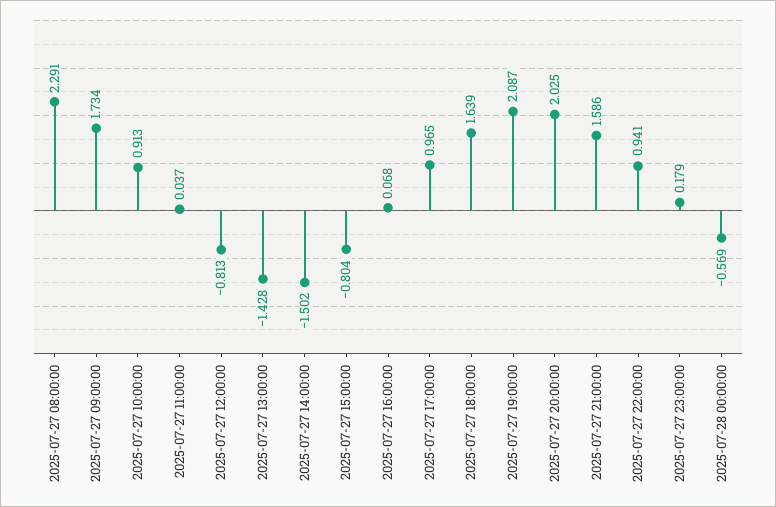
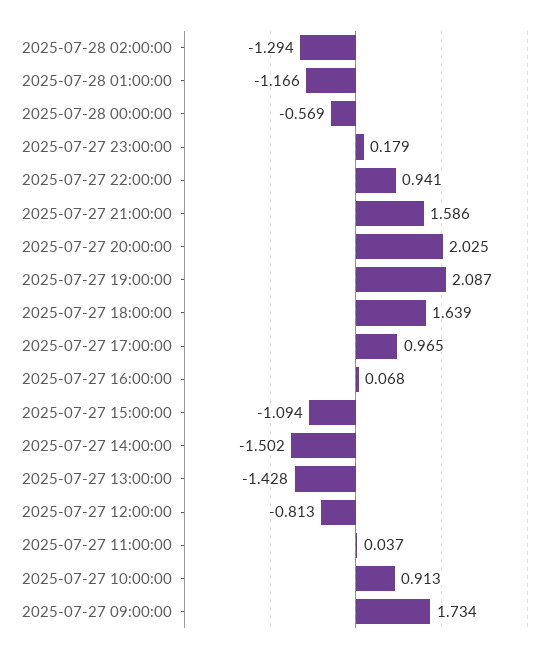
2025-07-27 08:00:00: 2.291 -> none
2025-07-27 15:00:00: -0.804 -> -1.094
2025-07-28 02:00:00: none -> -1.294
2025-07-28 01:00:00: none -> -1.166

